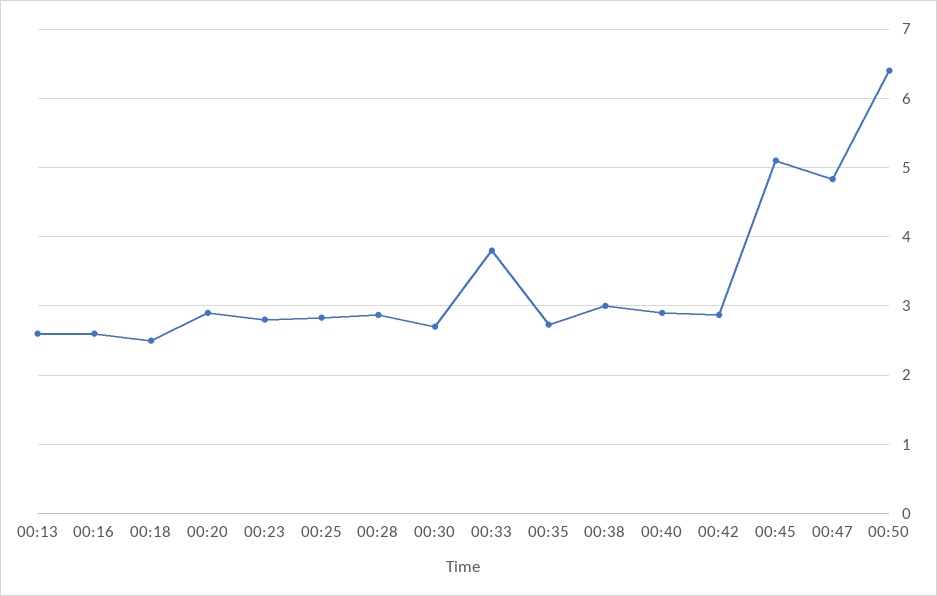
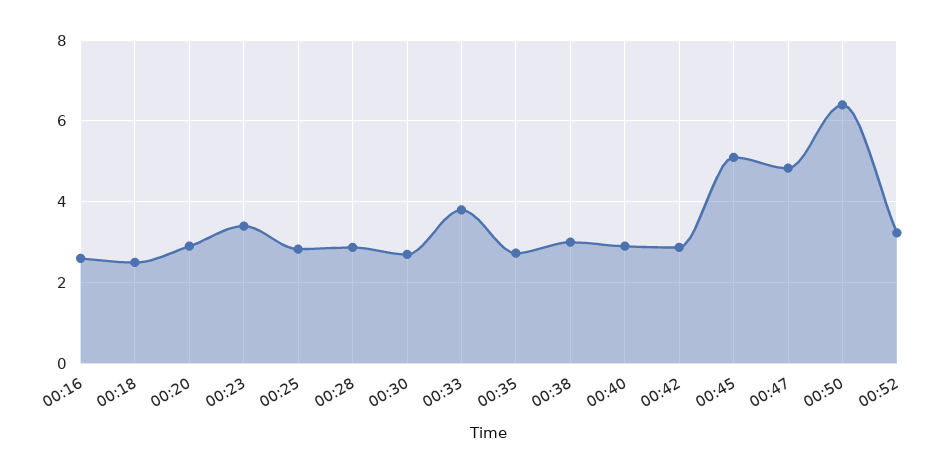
00:13: 2.6 -> none
00:23: 2.8 -> 3.4
00:52: none -> 3.2

